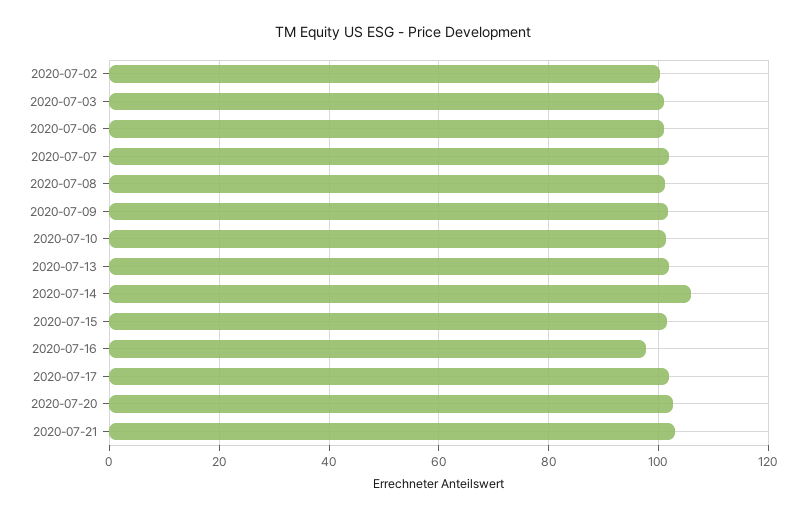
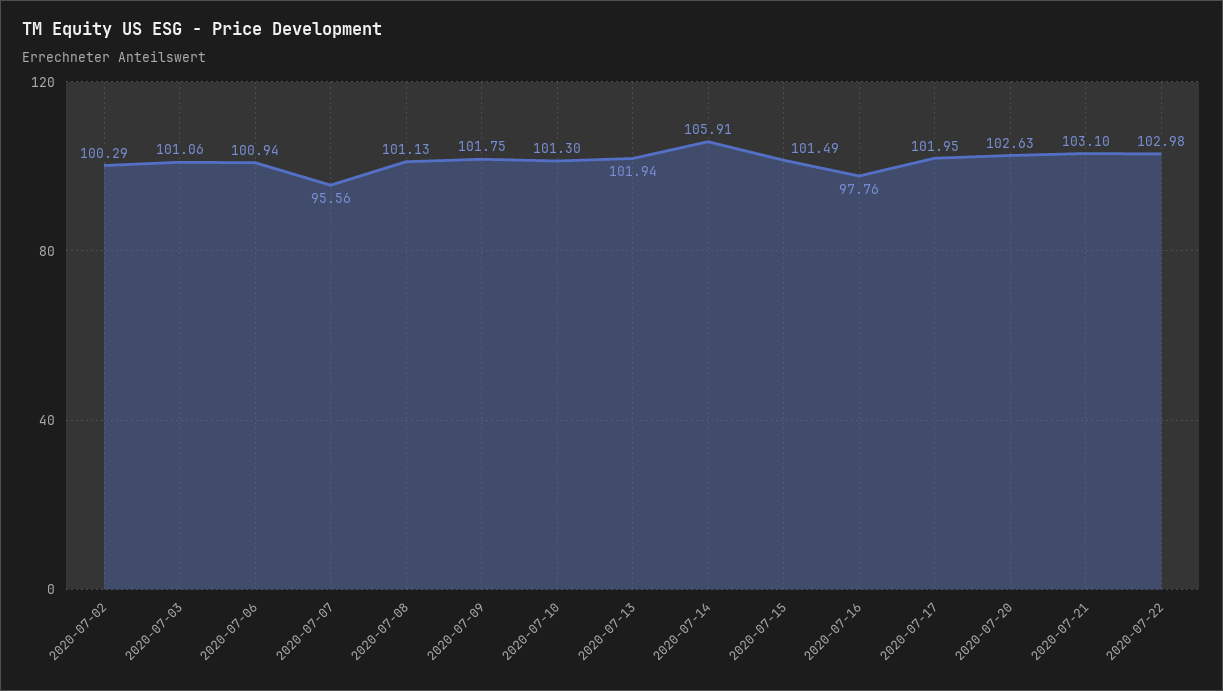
2020-07-07: 102 -> 95.56
2020-07-22: none -> 102.98

